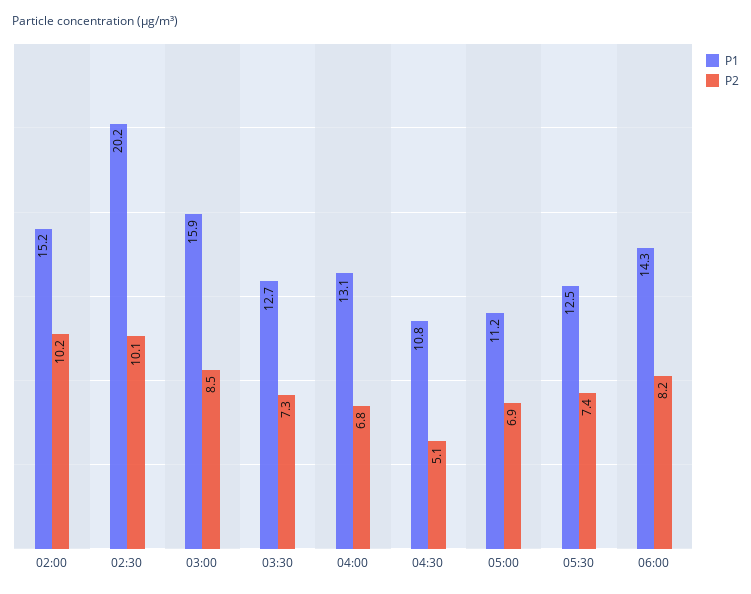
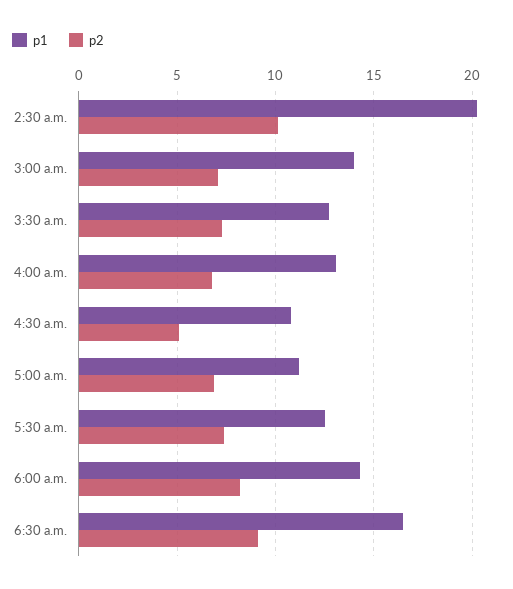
P1, 02:00: 15.2 -> none
P2, 02:00: 10.2 -> none
P1, 03:00: 15.9 -> 14
P2, 03:00: 8.5 -> 7
P1, 6:30 a.m.: none -> 16.5
P2, 6:30 a.m.: none -> 9

